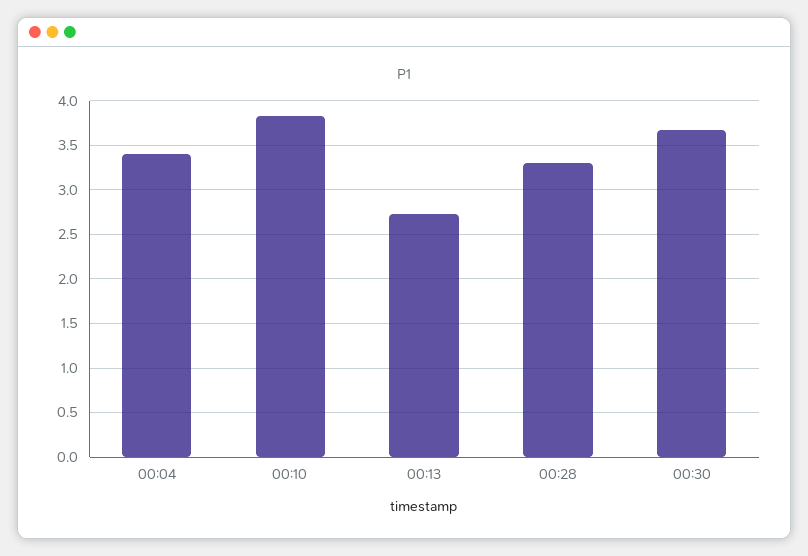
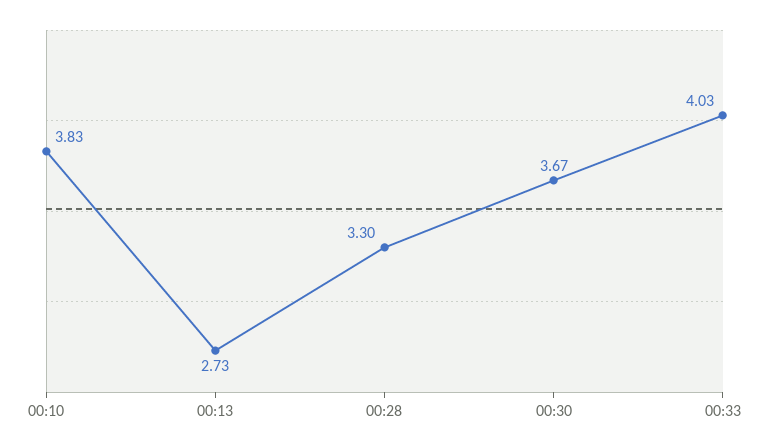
00:04: 3.4 -> none
00:33: none -> 4.03

